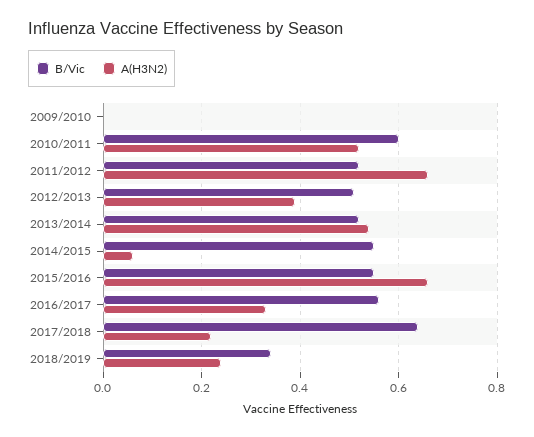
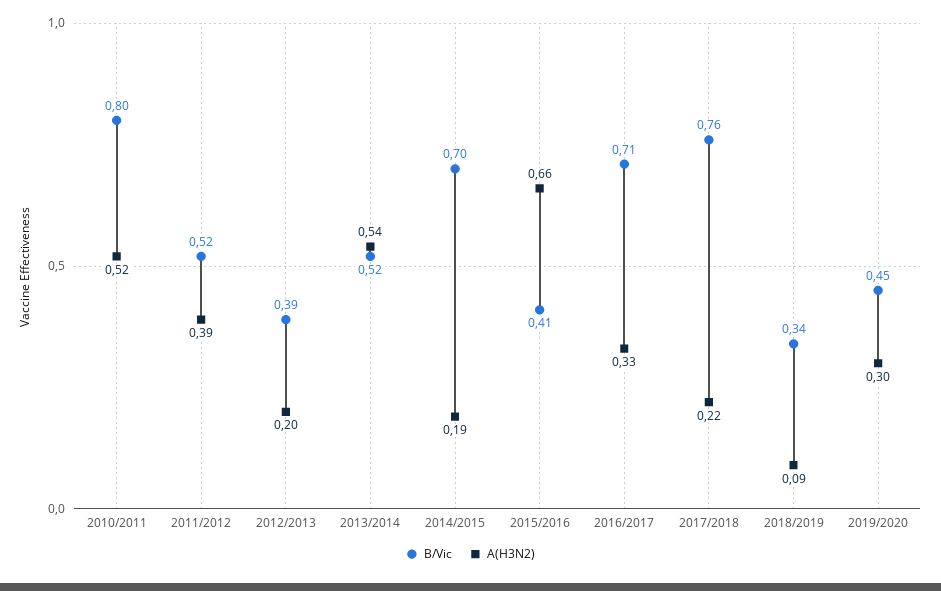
B/Vic, 2009/2010: 0 -> none
A(H3N2), 2009/2010: 0 -> none
B/Vic, 2010/2011: 0.6 -> 0.8
A(H3N2), 2011/2012: 0.65 -> 0.39
B/Vic, 2012/2013: 0.5 -> 0.39
A(H3N2), 2012/2013: 0.4 -> 0.2
B/Vic, 2014/2015: 0.55 -> 0.7
A(H3N2), 2014/2015: 0.05 -> 0.19
B/Vic, 2015/2016: 0.55 -> 0.41
B/Vic, 2016/2017: 0.55 -> 0.71
B/Vic, 2017/2018: 0.65 -> 0.76
A(H3N2), 2018/2019: 0.25 -> 0.09
B/Vic, 2019/2020: none -> 0.45
A(H3N2), 2019/2020: none -> 0.3

